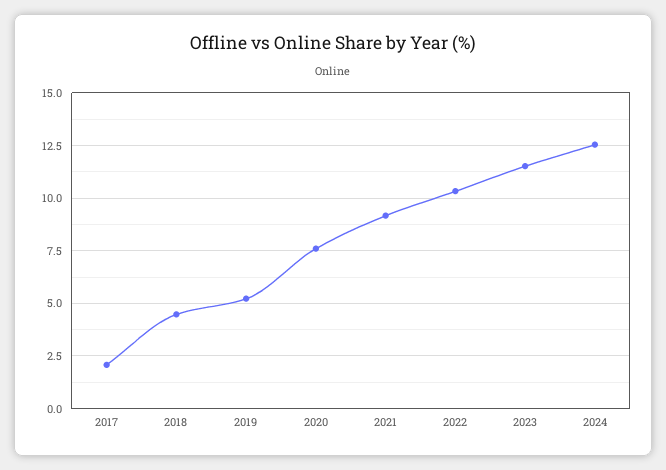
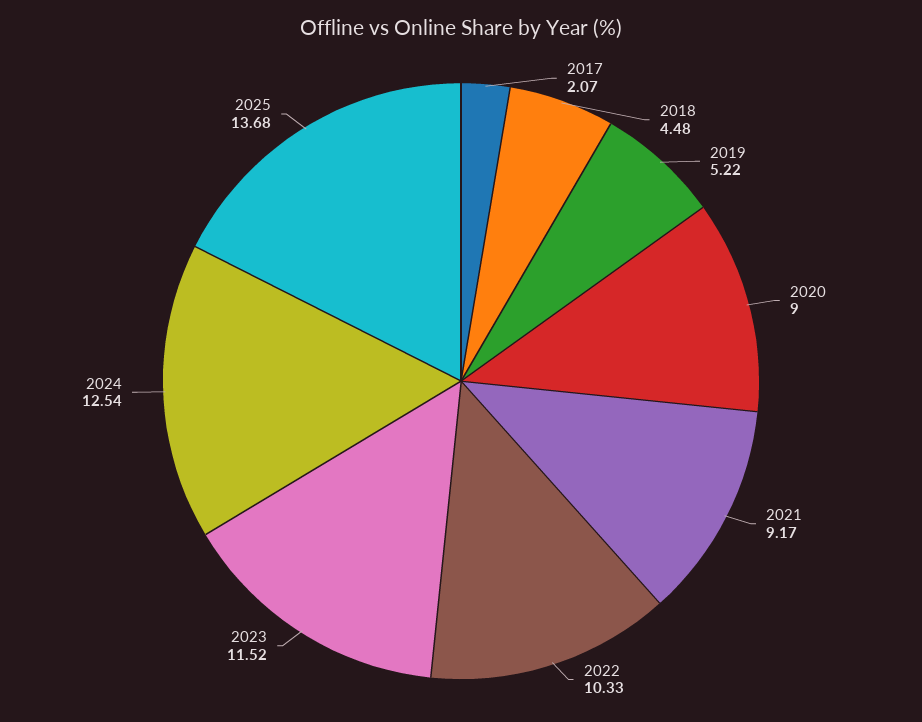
2020: 7.5 -> 9
2025: none -> 13.68

